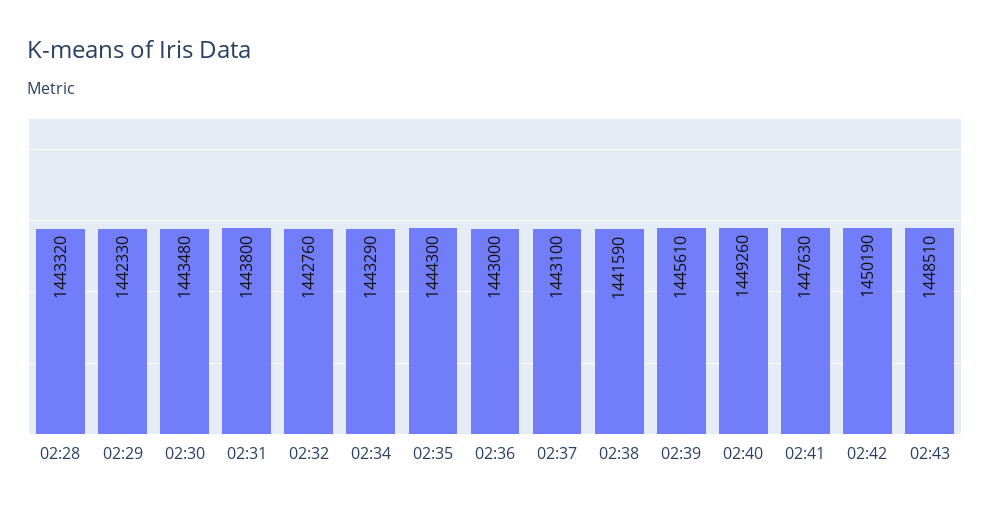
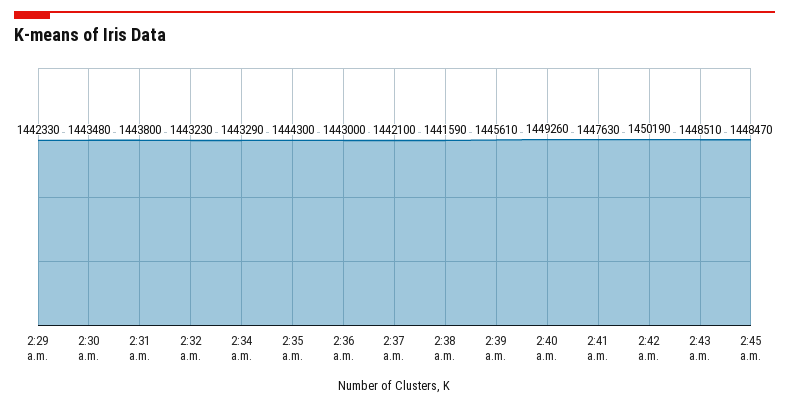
02:28: 1443320 -> none
02:32: 1442760 -> 1443230
02:37: 1443100 -> 1442100
2:45 a.m.: none -> 1448470

